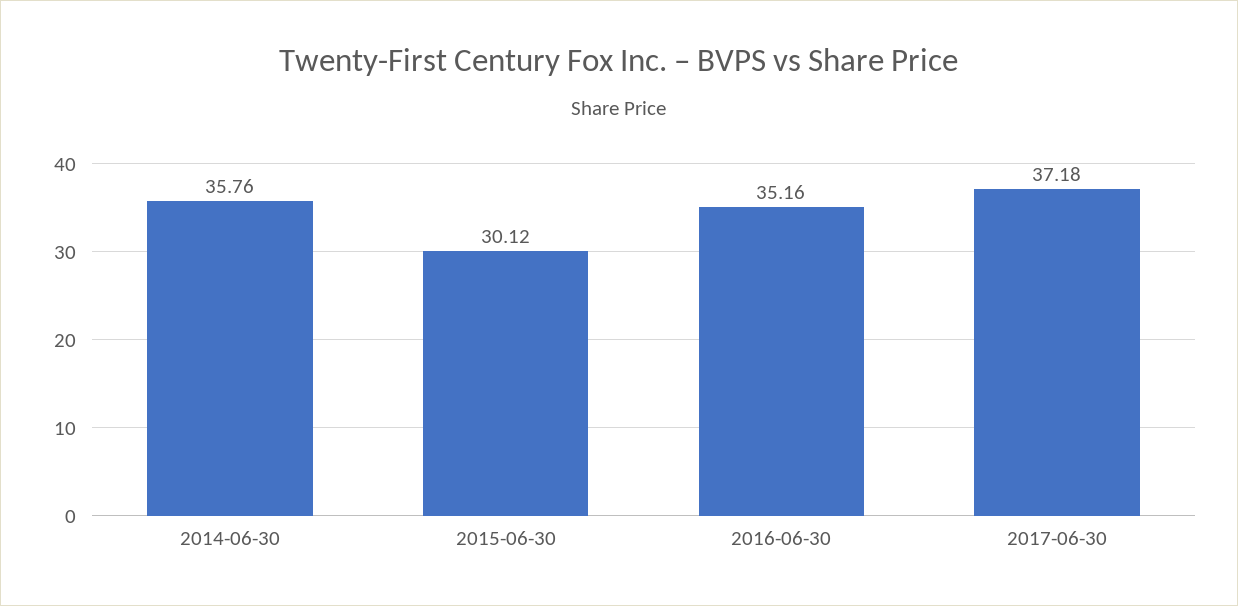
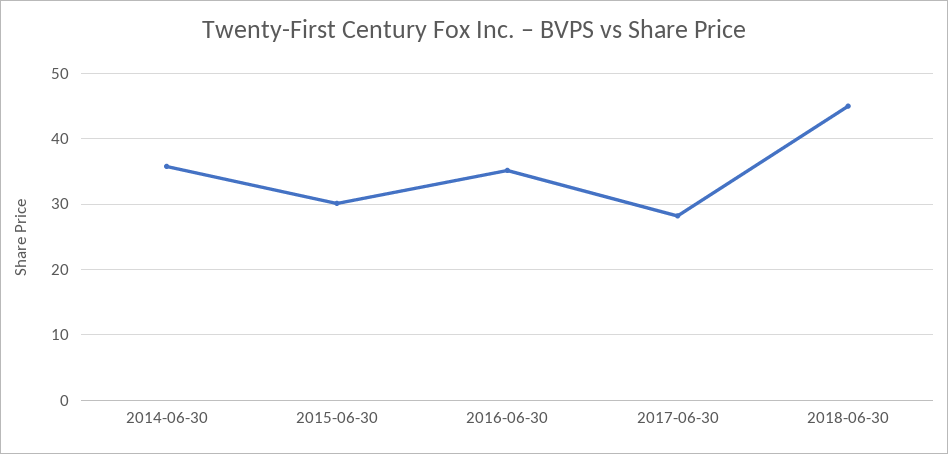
2017-06-30: 37.18 -> 28
2018-06-30: none -> 45

